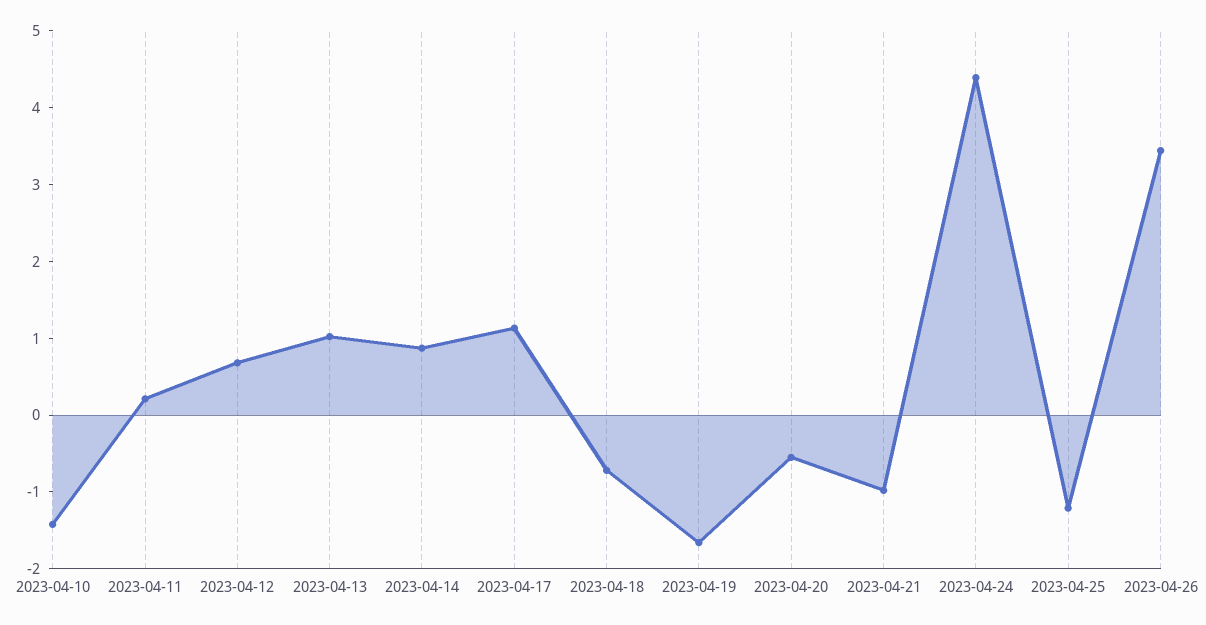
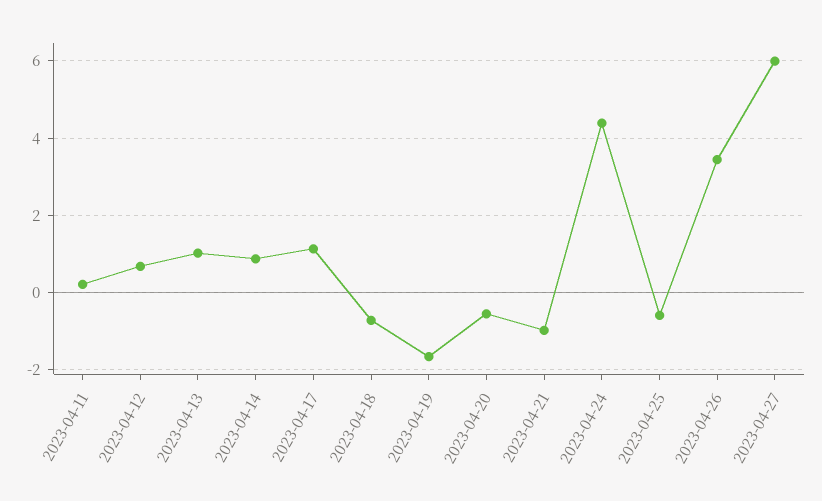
2023-04-10: -1.4 -> none
2023-04-25: -1.2 -> -0.6
2023-04-27: none -> 6

